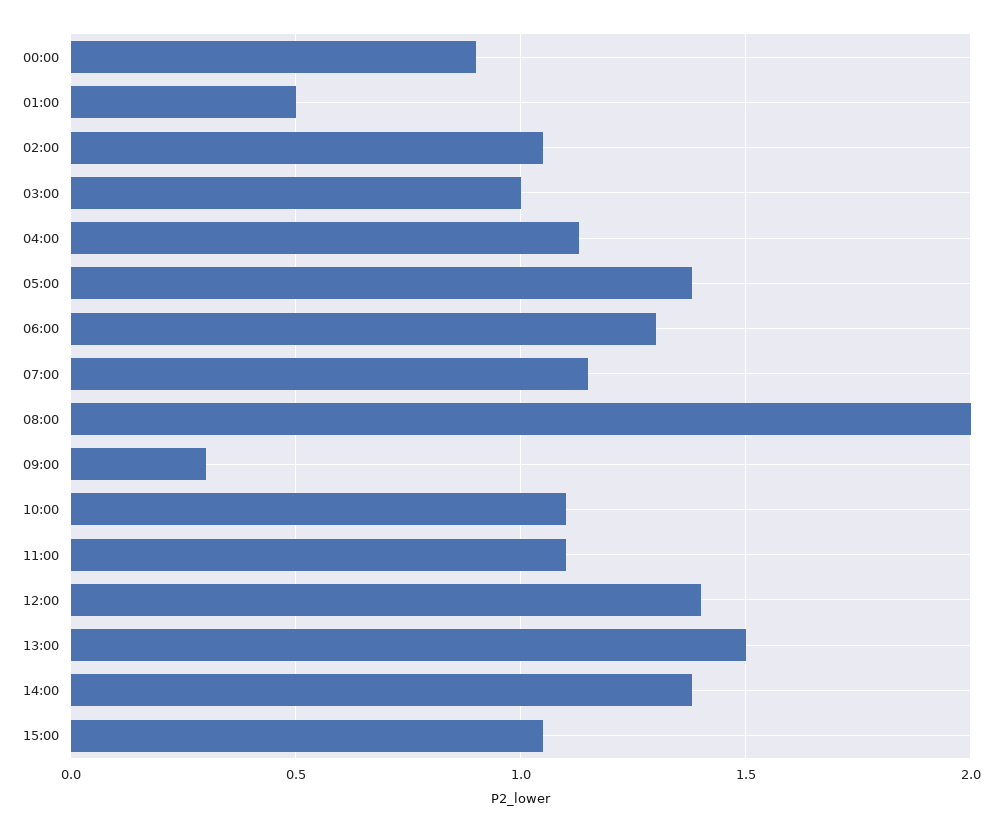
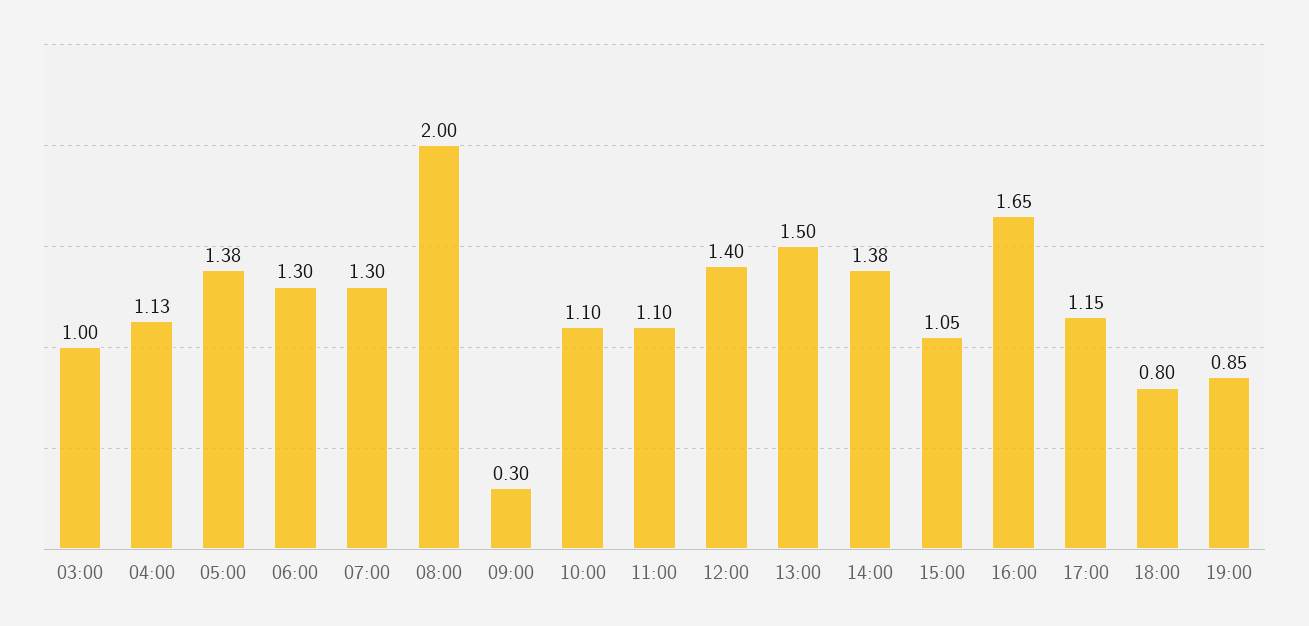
00:00: 0.9 -> none
01:00: 0.5 -> none
02:00: 1.05 -> none
07:00: 1.15 -> 1.3
16:00: none -> 1.65
17:00: none -> 1.15
18:00: none -> 0.8
19:00: none -> 0.85

